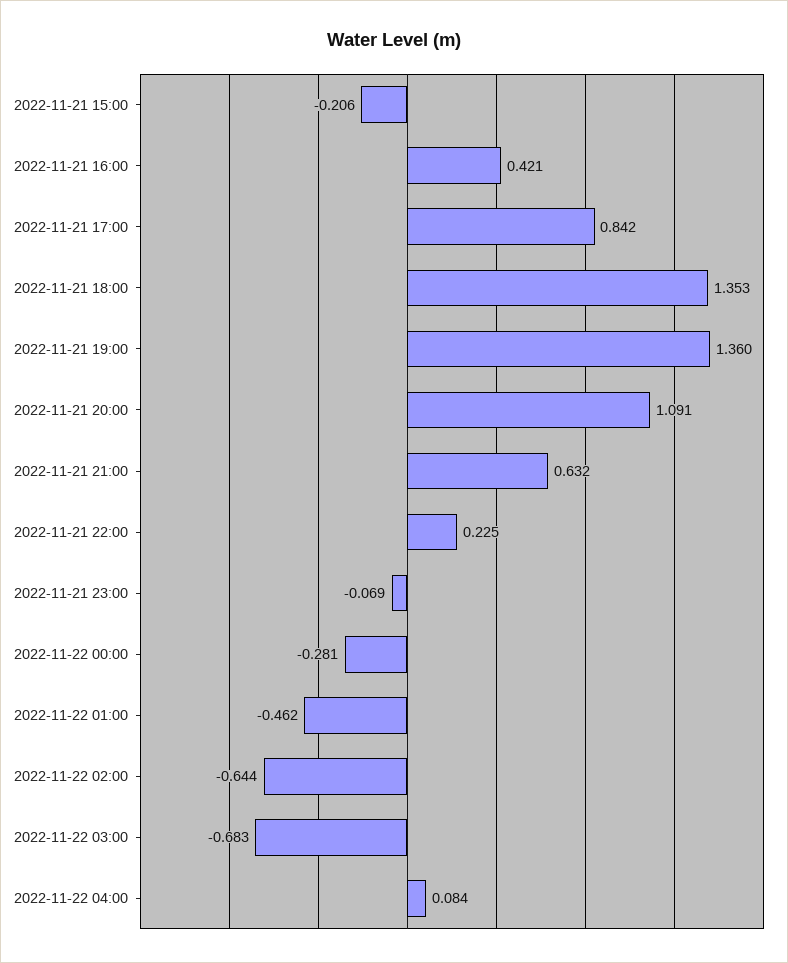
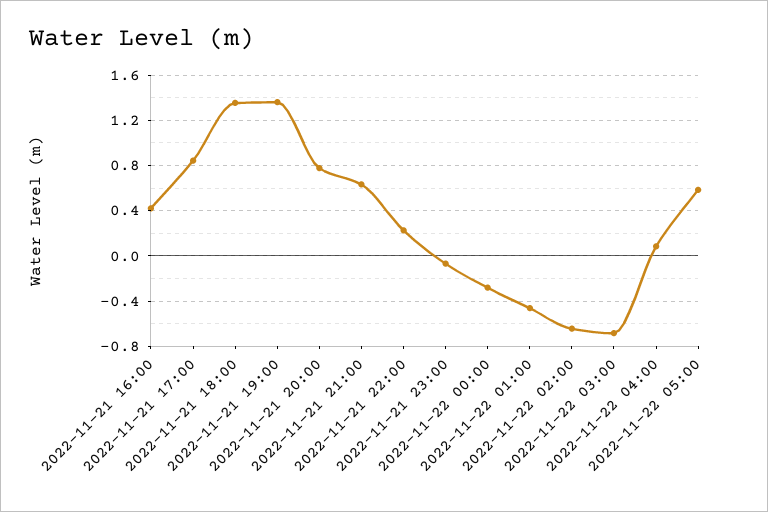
2022-11-21 15:00: -0.206 -> none
2022-11-21 20:00: 1.091 -> 0.8
2022-11-22 05:00: none -> 0.6

